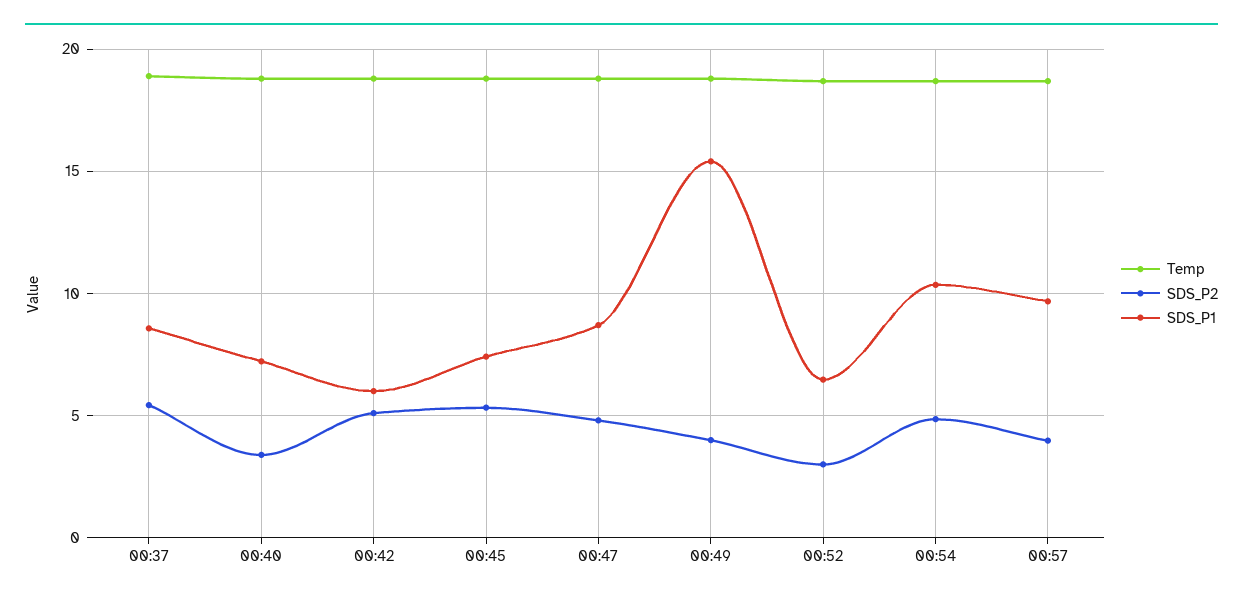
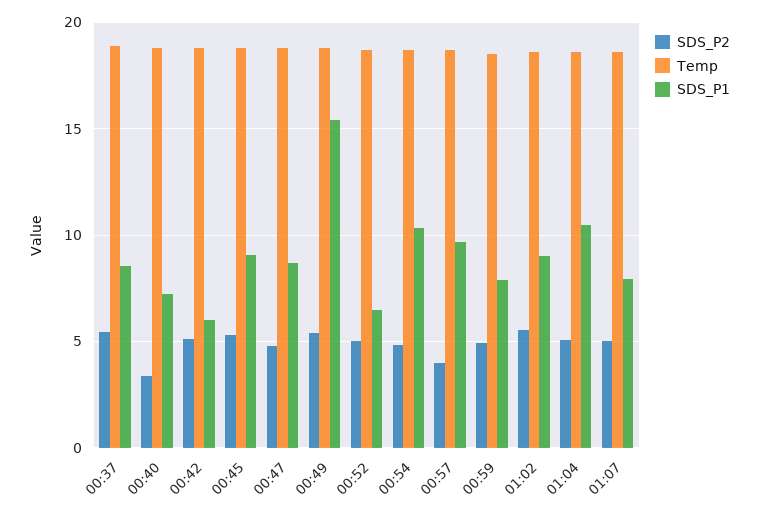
SDS_P1, 00:45: 7.5 -> 9
SDS_P2, 00:49: 4 -> 5.5
SDS_P2, 00:52: 3 -> 5
SDS_P2, 00:59: none -> 5
Temp, 00:59: none -> 18.5
SDS_P1, 00:59: none -> 8
SDS_P2, 01:02: none -> 5.5
Temp, 01:02: none -> 18.5
SDS_P1, 01:02: none -> 9
SDS_P2, 01:04: none -> 5
Temp, 01:04: none -> 18.5
SDS_P1, 01:04: none -> 10.5
SDS_P2, 01:07: none -> 5
Temp, 01:07: none -> 18.5
SDS_P1, 01:07: none -> 8

